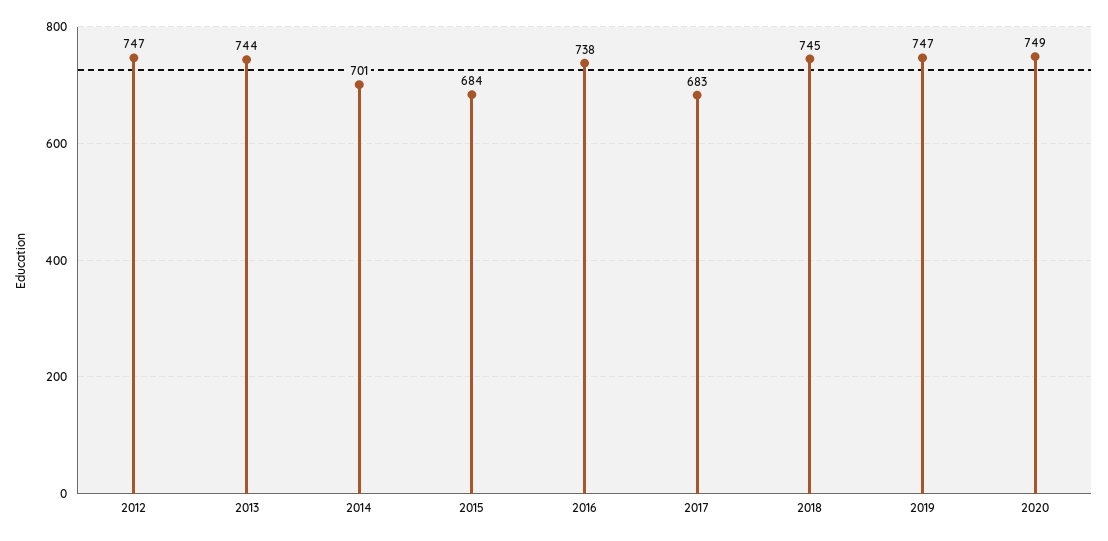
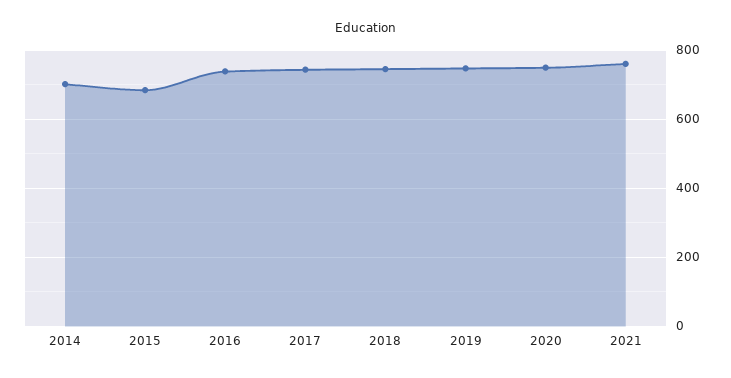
2012: 747 -> none
2013: 744 -> none
2017: 683 -> 740
2021: none -> 760

